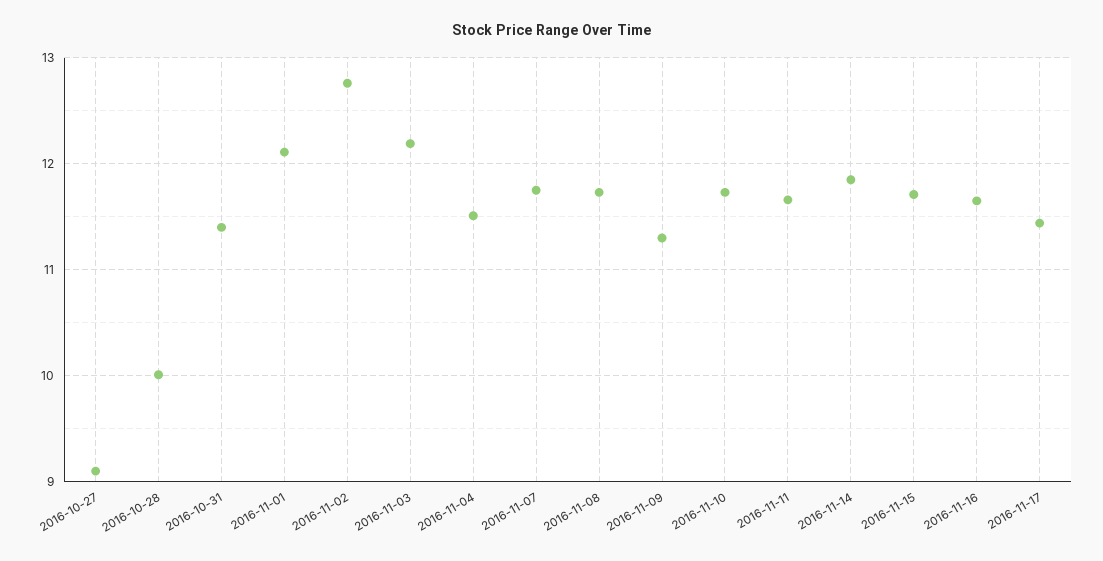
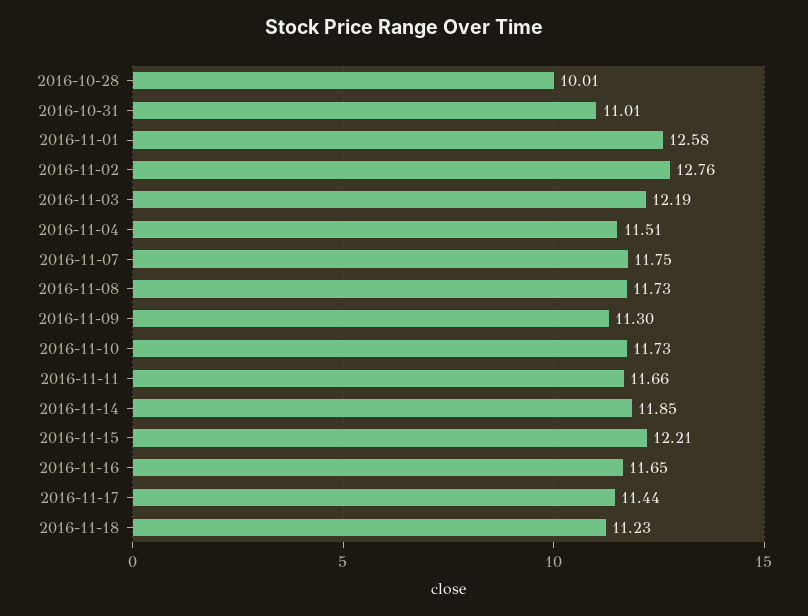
2016-10-27: 9.1 -> none
2016-10-31: 11.4 -> 11.01
2016-11-01: 12.1 -> 12.58
2016-11-15: 11.7 -> 12.21
2016-11-18: none -> 11.23

